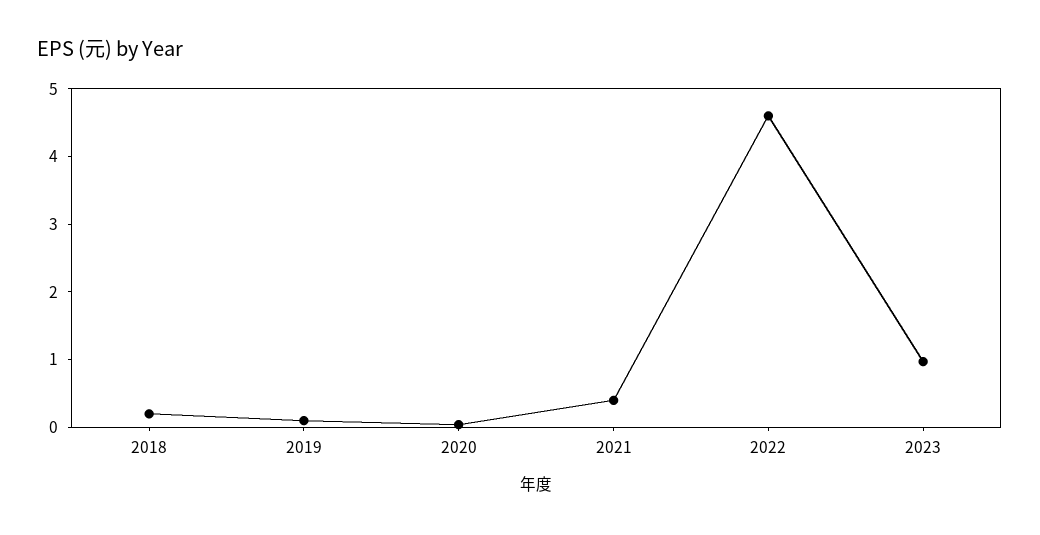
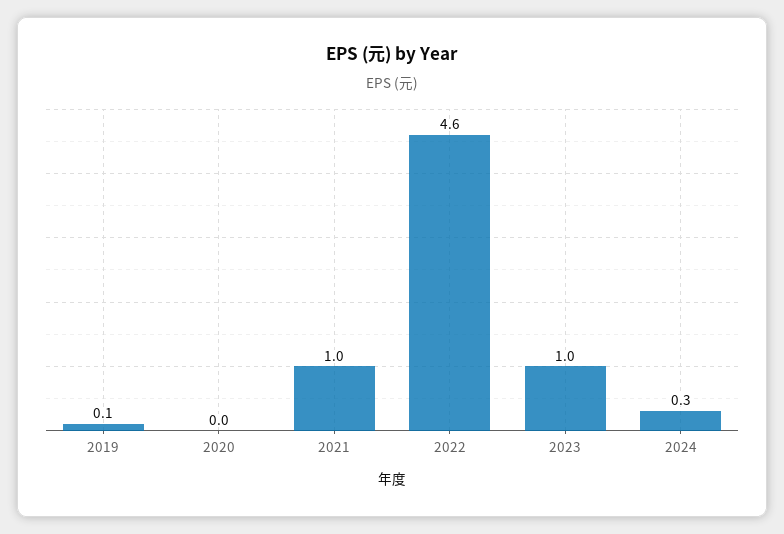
2018: 0.2 -> none
2021: 0.4 -> 1
2024: none -> 0.3

